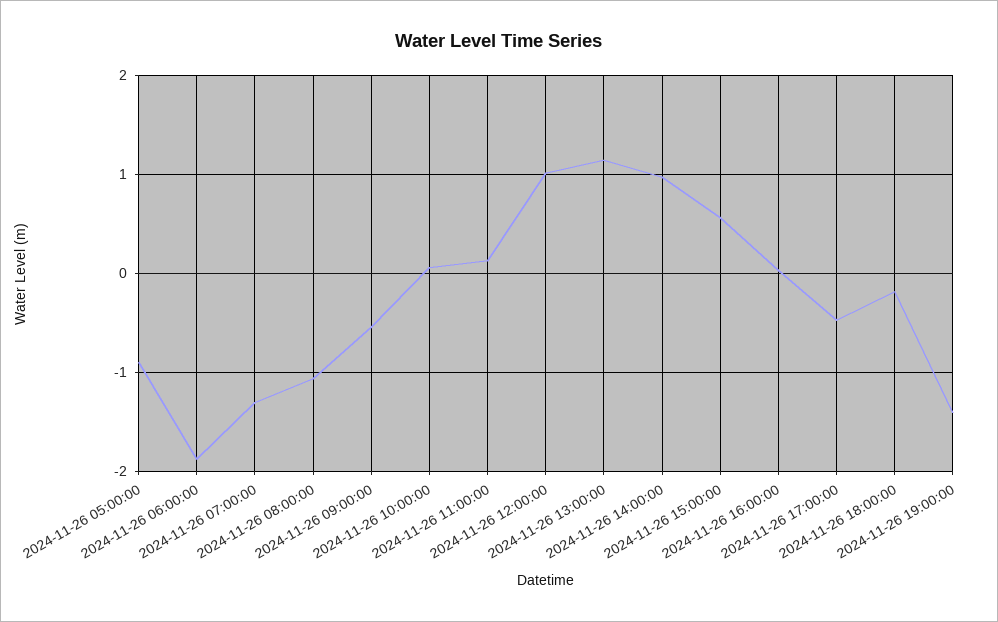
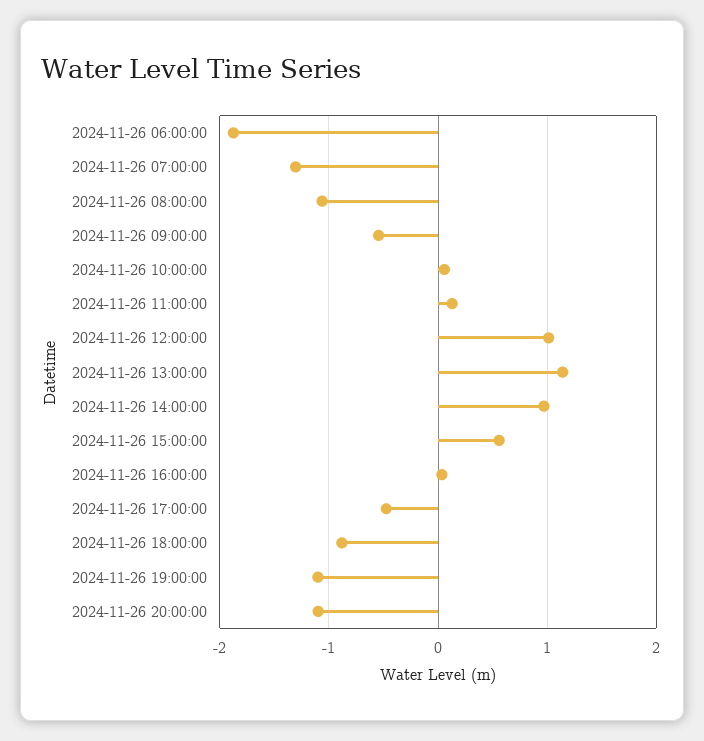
2024-11-26 05:00:00: -0.9 -> none
2024-11-26 18:00:00: -0.2 -> -0.9
2024-11-26 19:00:00: -1.4 -> -1.1
2024-11-26 20:00:00: none -> -1.1

